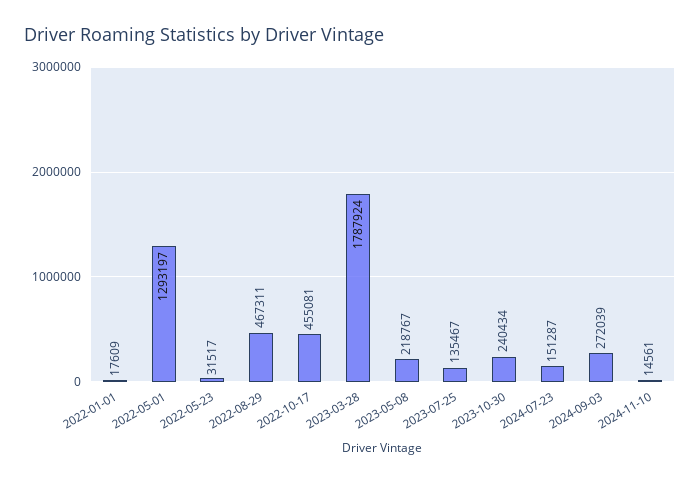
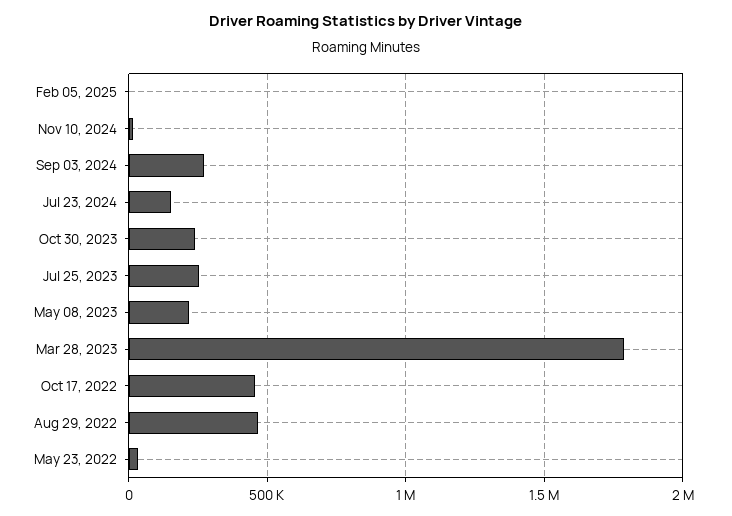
2022-01-01: 17609 -> none
2022-05-01: 1293197 -> none
2023-07-25: 135467 -> 250000
Feb 05, 2025: none -> 0

